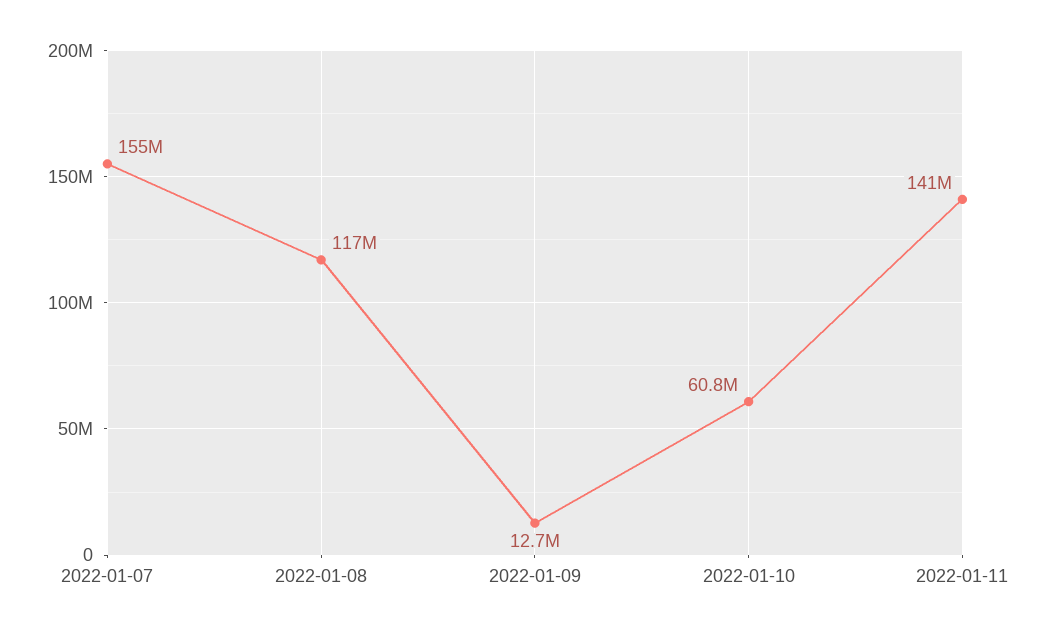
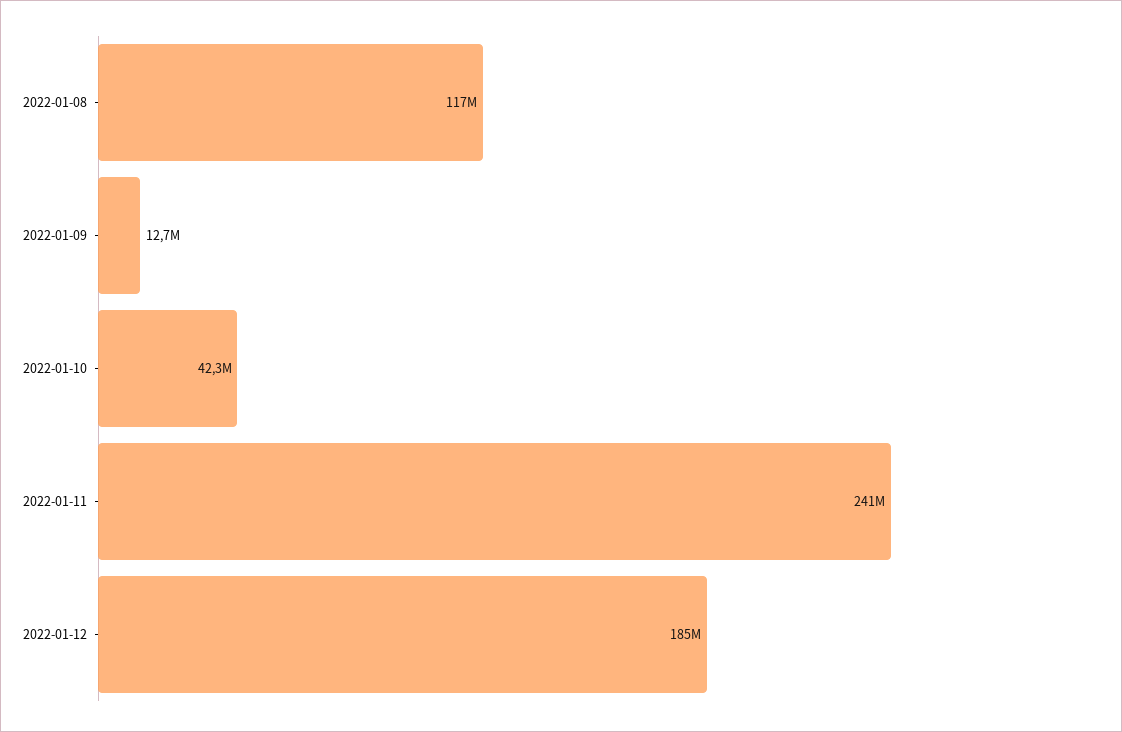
2022-01-07: 155000000 -> none
2022-01-10: 60800000 -> 42300000
2022-01-11: 141000000 -> 241000000
2022-01-12: none -> 185000000

